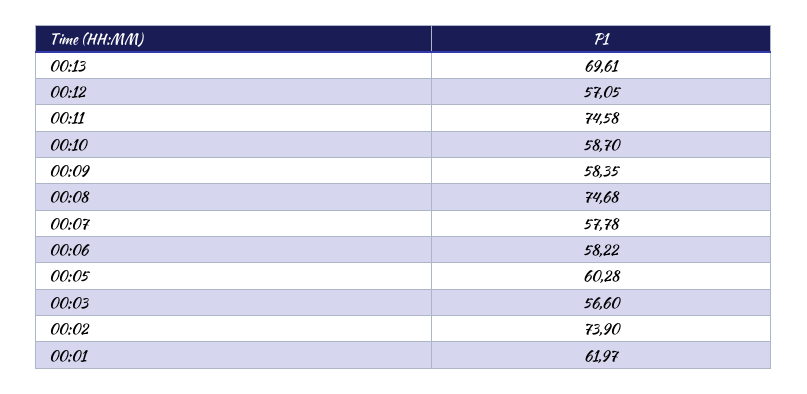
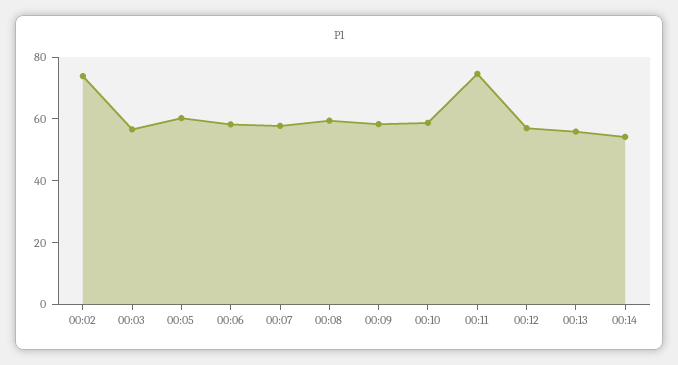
00:13: 69.61 -> 55
00:08: 74.68 -> 60
00:01: 61.97 -> none
00:14: none -> 55

